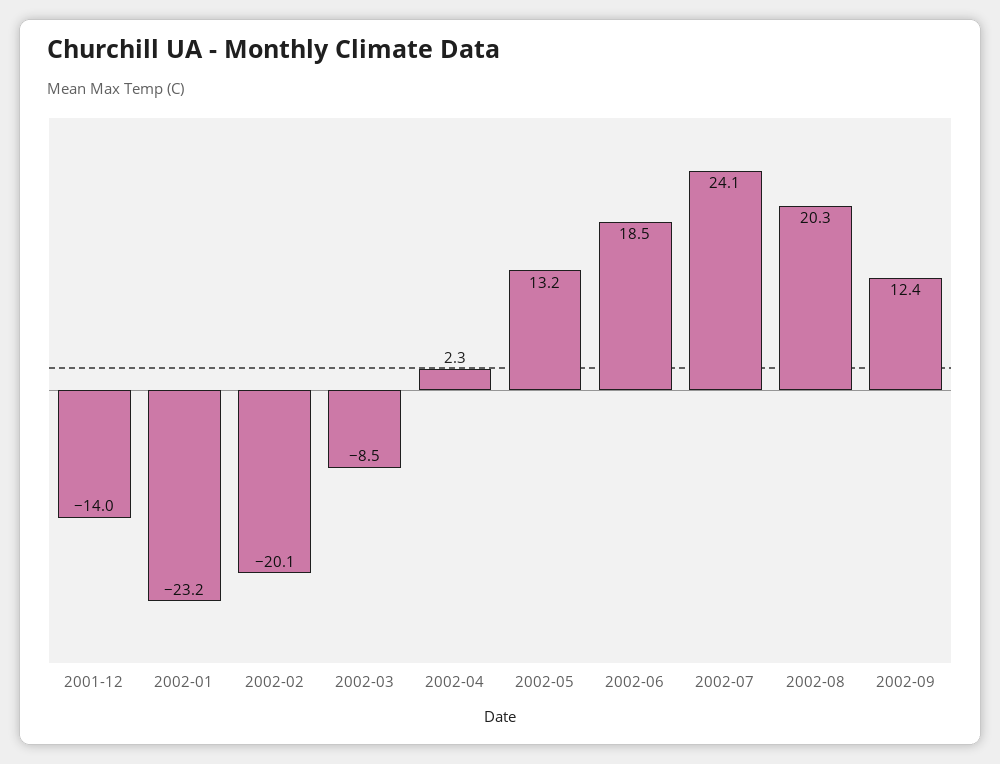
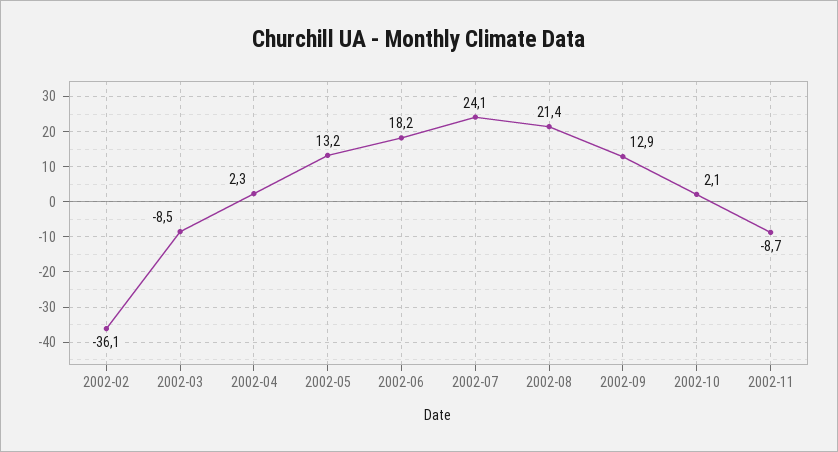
2001-12: -14 -> none
2002-01: -23.2 -> none
2002-02: -20.1 -> -36.1
2002-06: 18.5 -> 18.2
2002-08: 20.3 -> 21.4
2002-09: 12.4 -> 12.9
2002-10: none -> 2.1
2002-11: none -> -8.7

